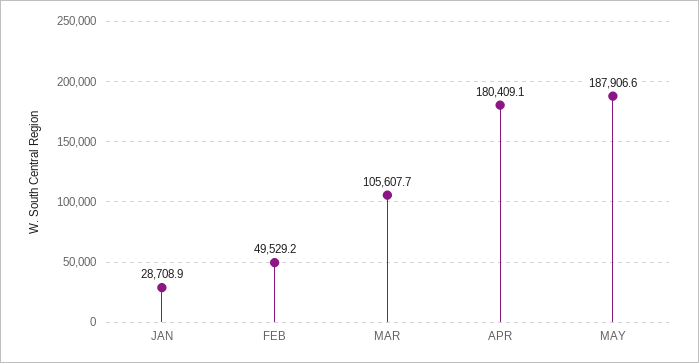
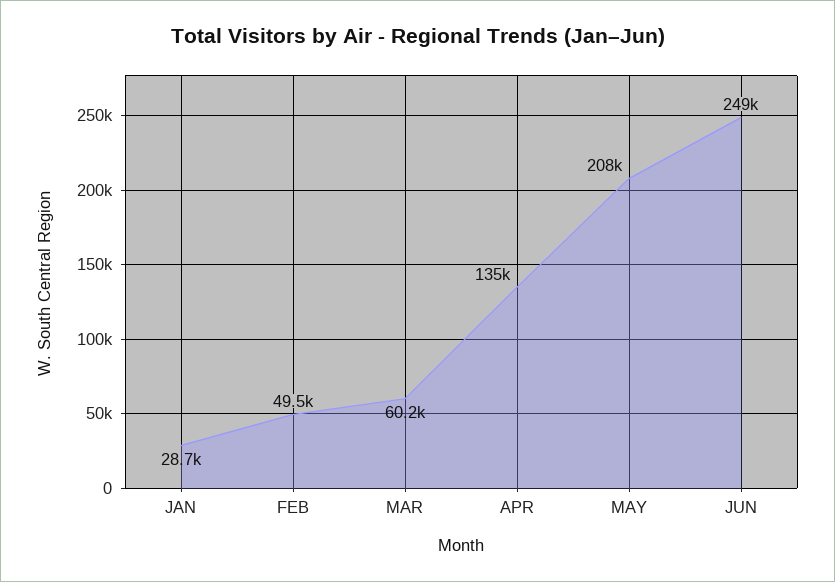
MAR: 105607.7 -> 60200
APR: 180409.1 -> 135000
MAY: 187906.6 -> 208000
JUN: none -> 249000

